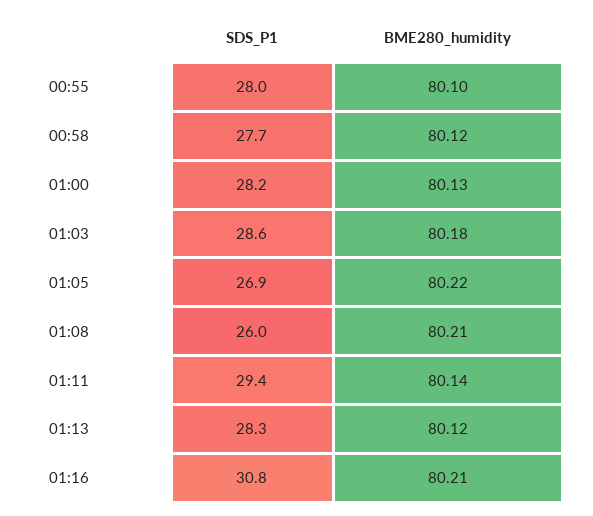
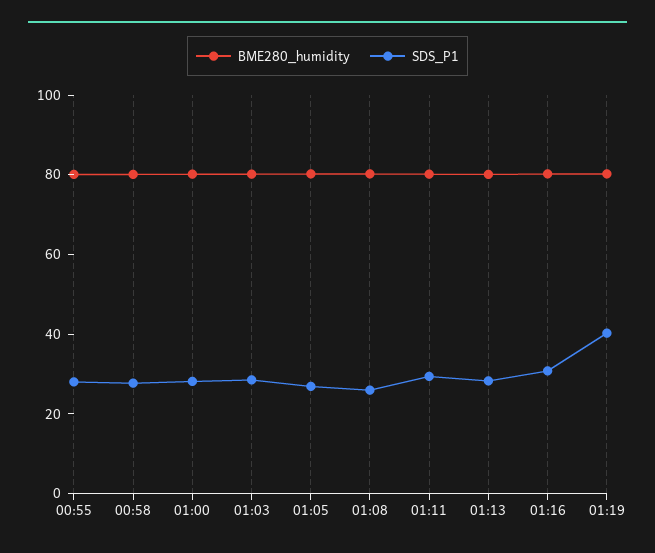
BME280_humidity, 01:19: none -> 80
SDS_P1, 01:19: none -> 40

